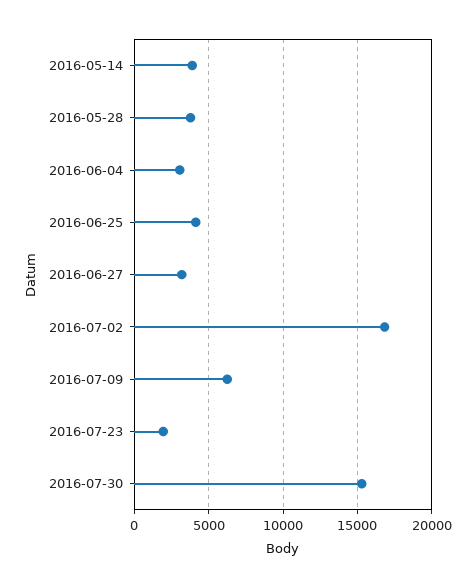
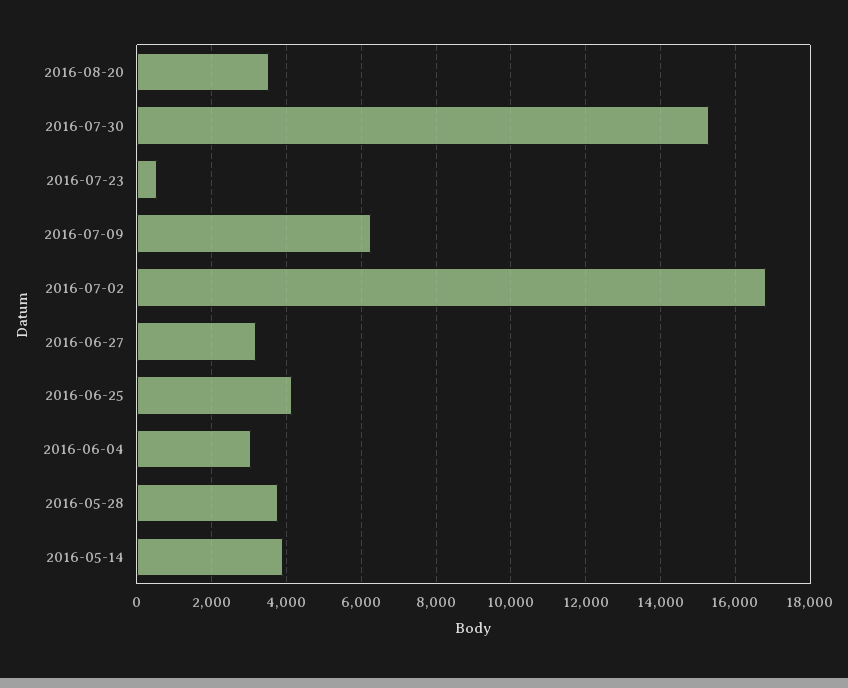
2016-07-23: 2000 -> 600
2016-08-20: none -> 3600

